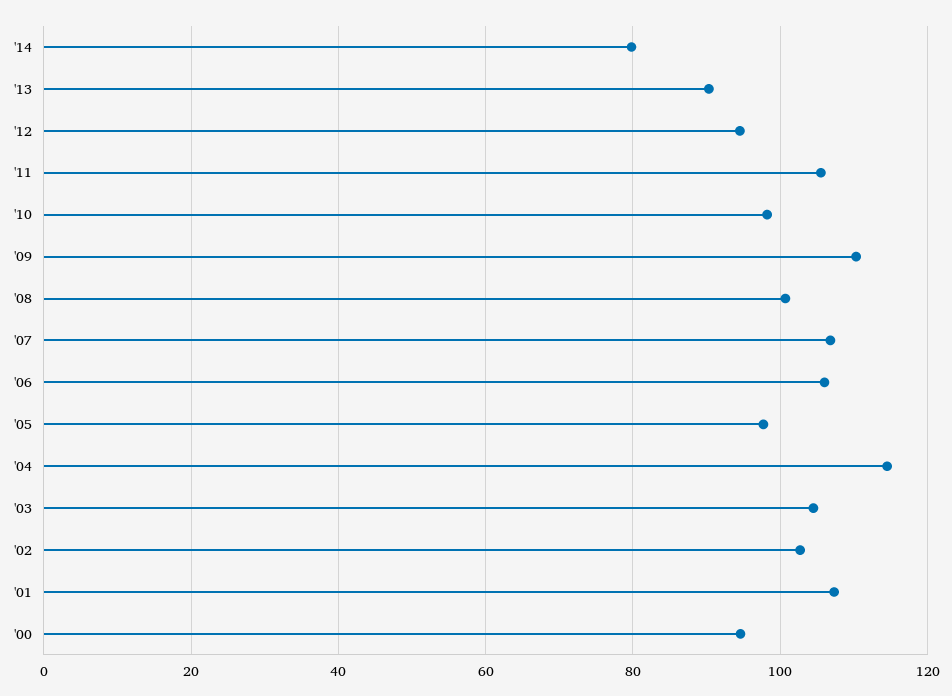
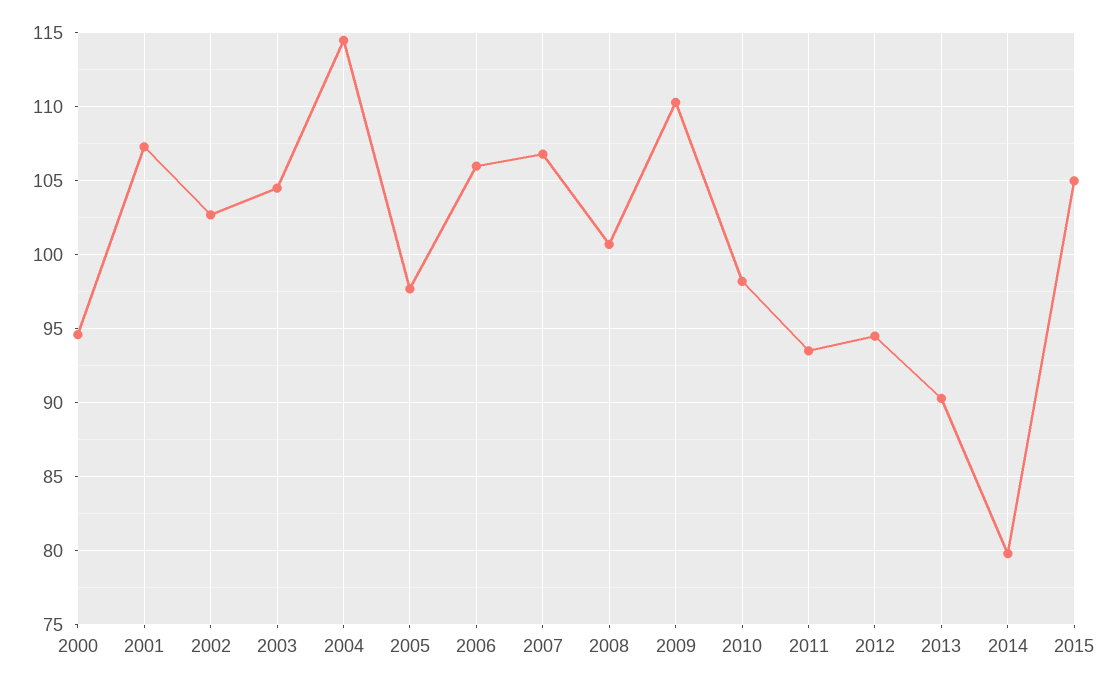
'11: 106 -> 93.5
2015: none -> 105

